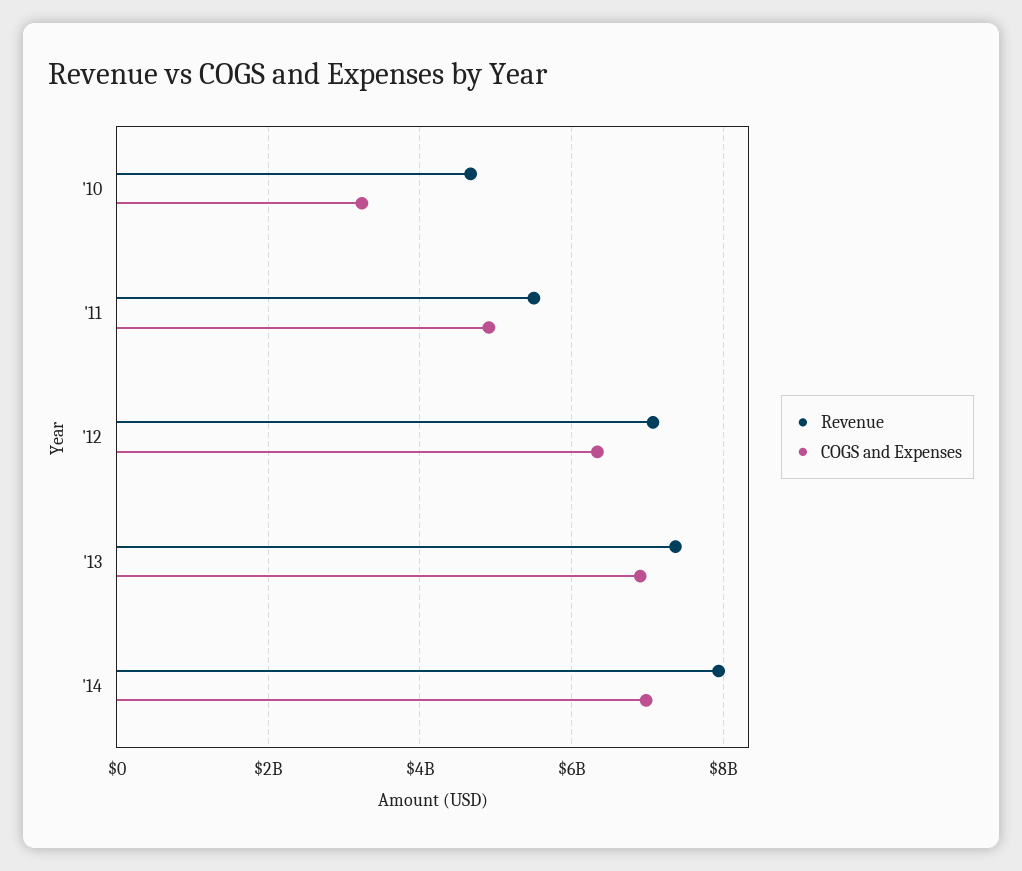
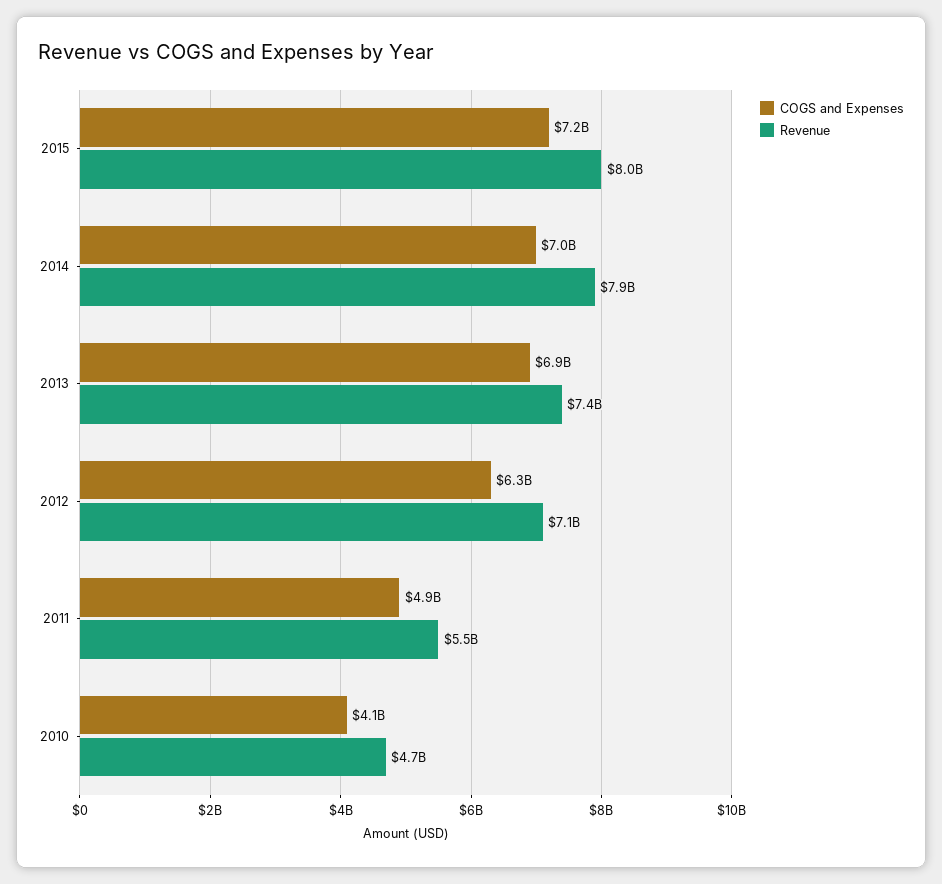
COGS and Expenses, '10: 3200000000 -> 4100000000
COGS and Expenses, 2015: none -> 7200000000
Revenue, 2015: none -> 8000000000

